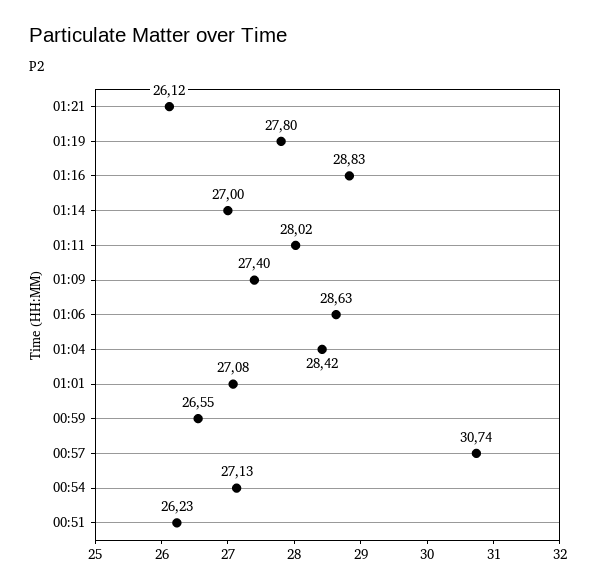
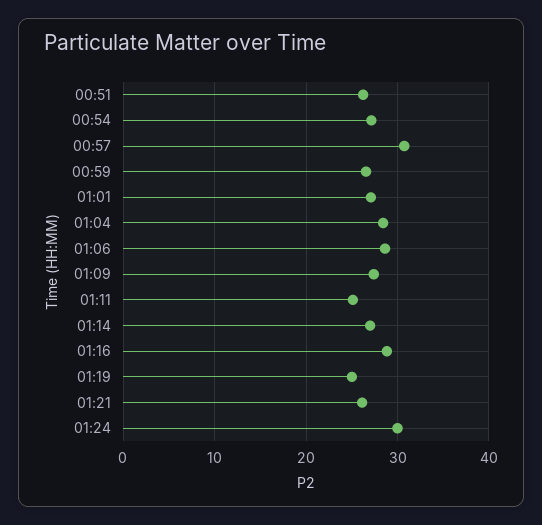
01:19: 27.8 -> 25
01:11: 28.02 -> 25
01:24: none -> 30

